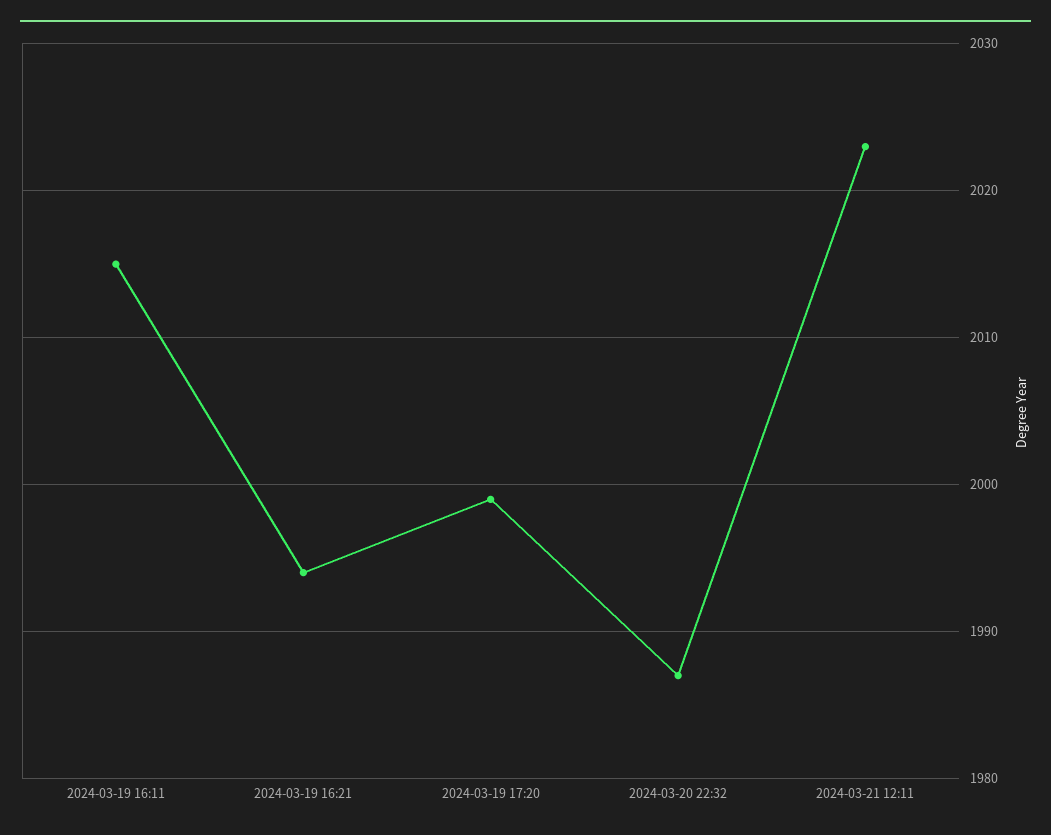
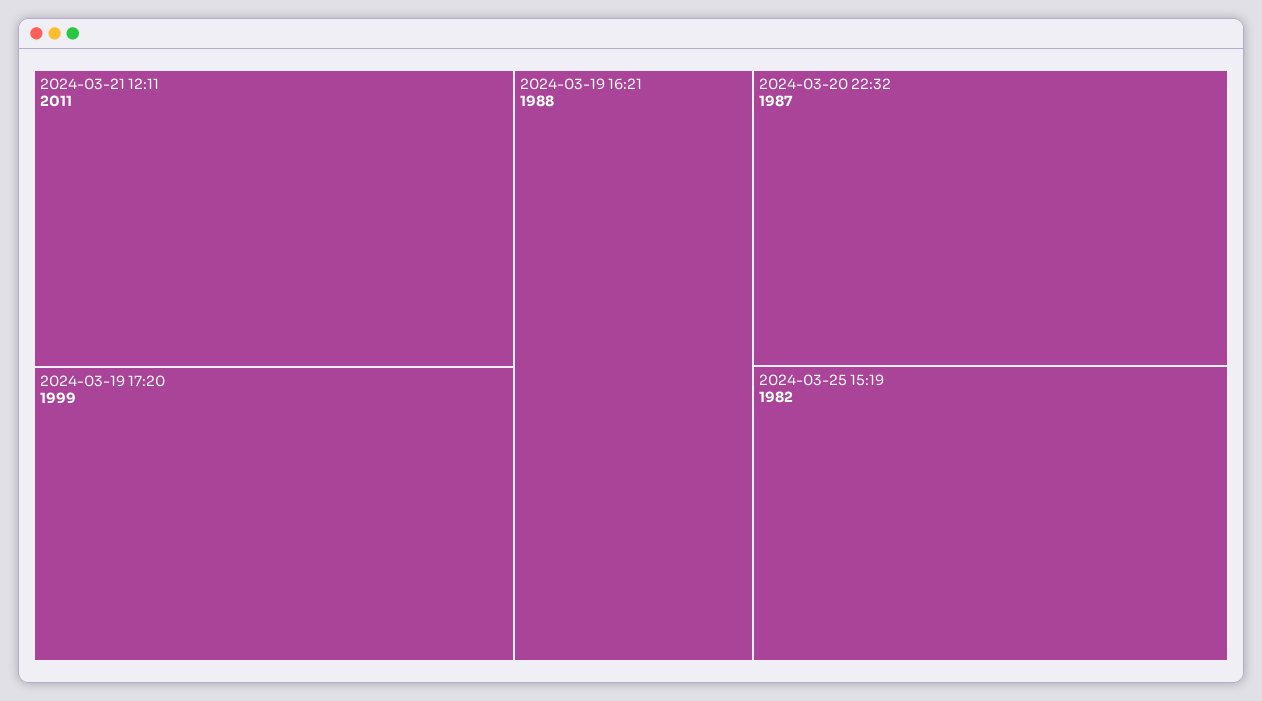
2024-03-19 16:11: 2015 -> none
2024-03-19 16:21: 1994 -> 1988
2024-03-21 12:11: 2023 -> 2011
2024-03-25 15:19: none -> 1982

